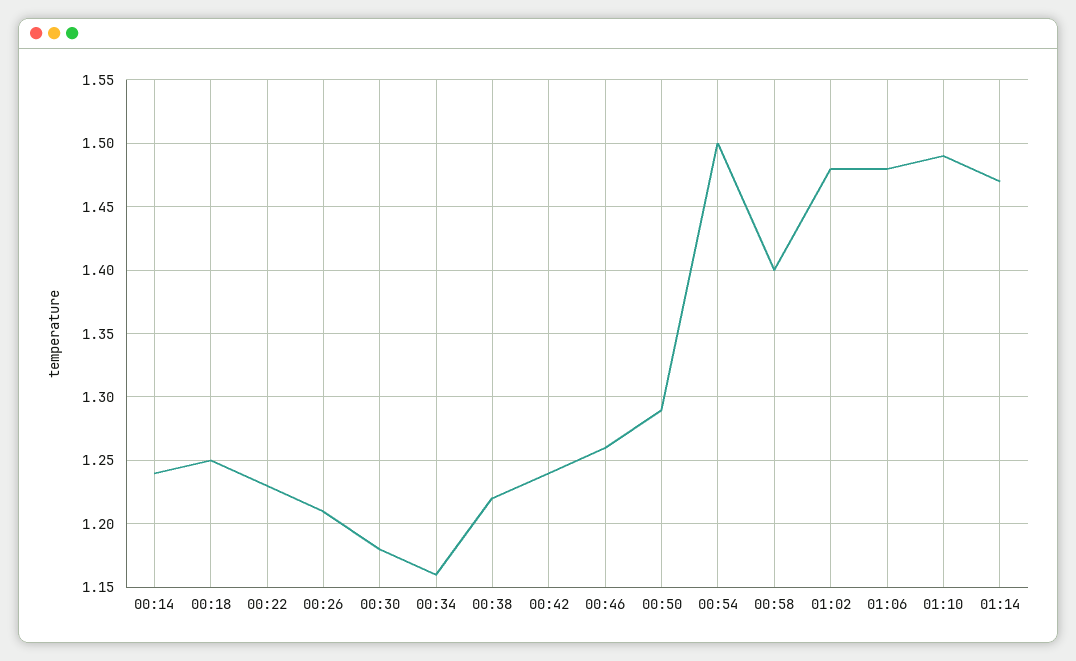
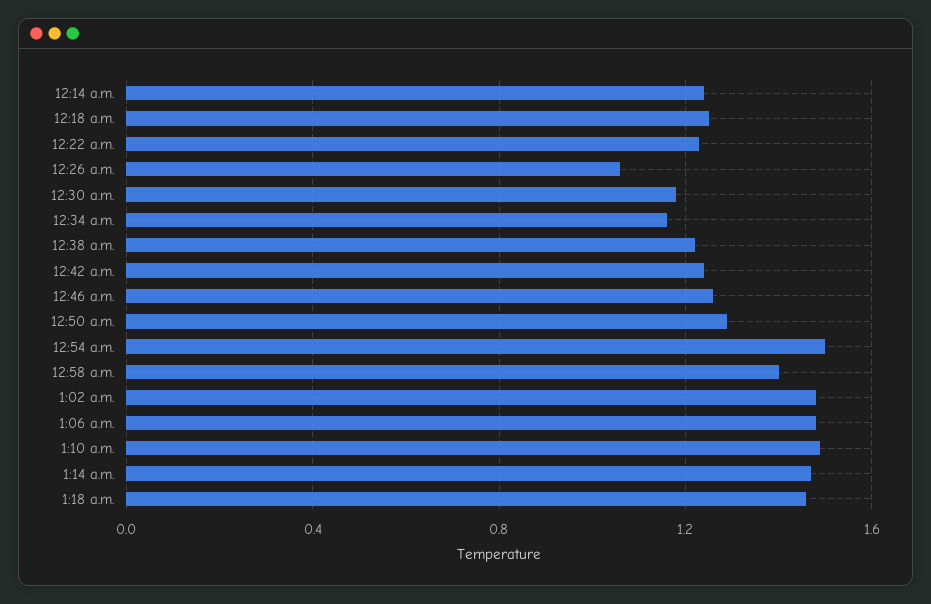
00:26: 1.21 -> 1.05
1:18 a.m.: none -> 1.45

